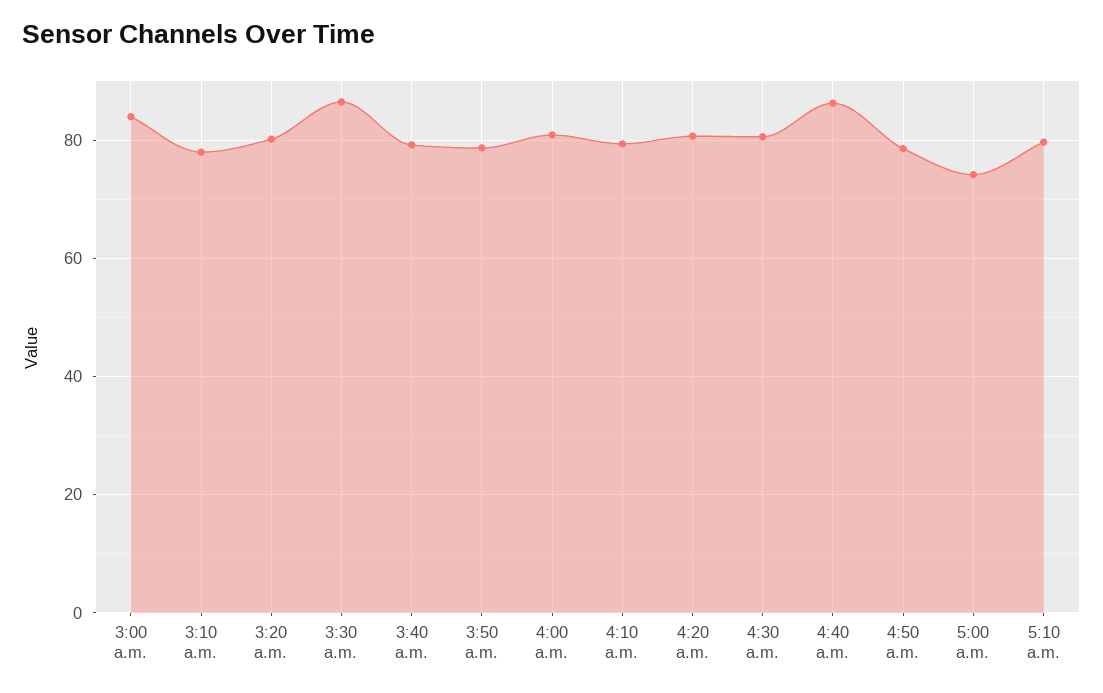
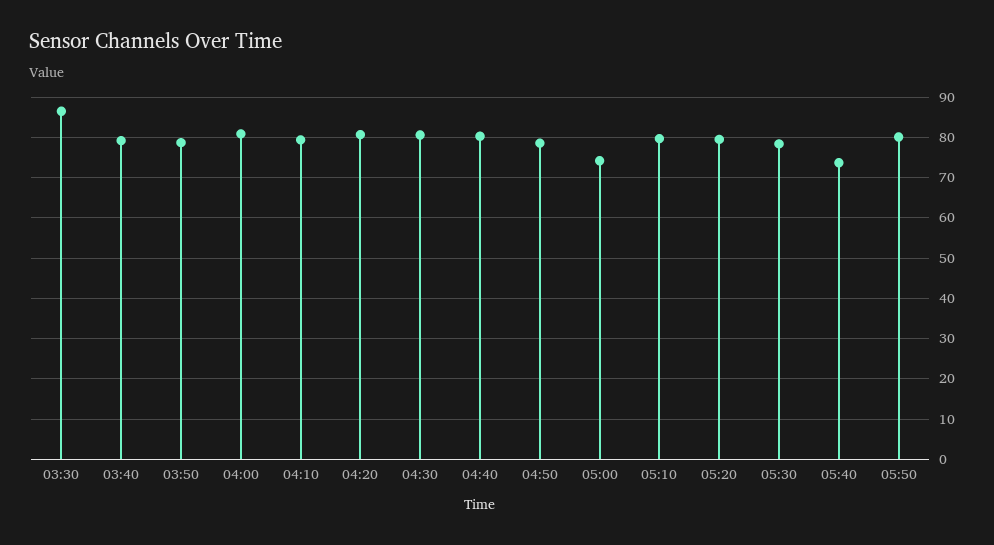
3:00 a.m.: 84 -> none
3:10 a.m.: 78 -> none
3:20 a.m.: 80 -> none
4:40 a.m.: 86 -> 80
05:20: none -> 80
05:30: none -> 78
05:40: none -> 74
05:50: none -> 80

